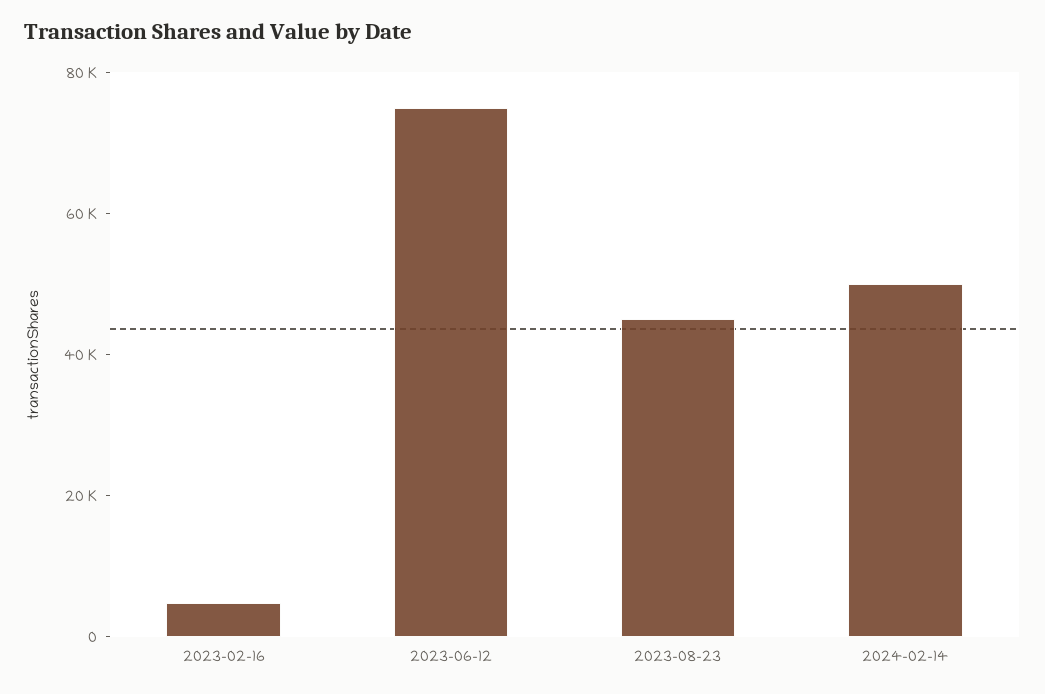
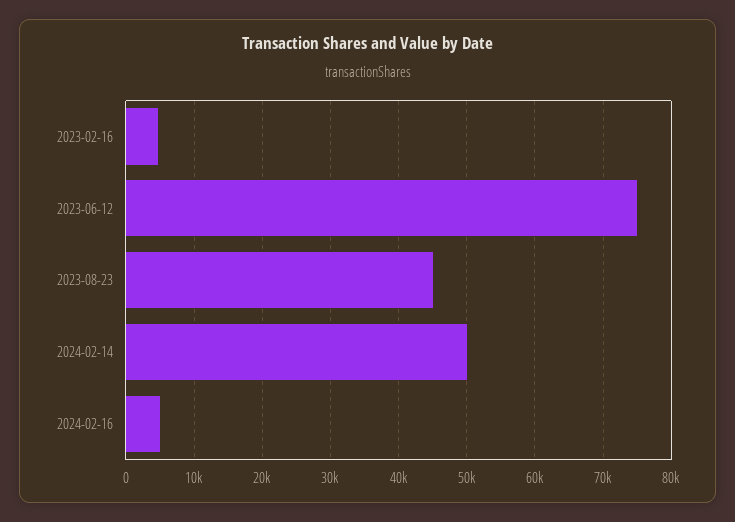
2024-02-16: none -> 5000

